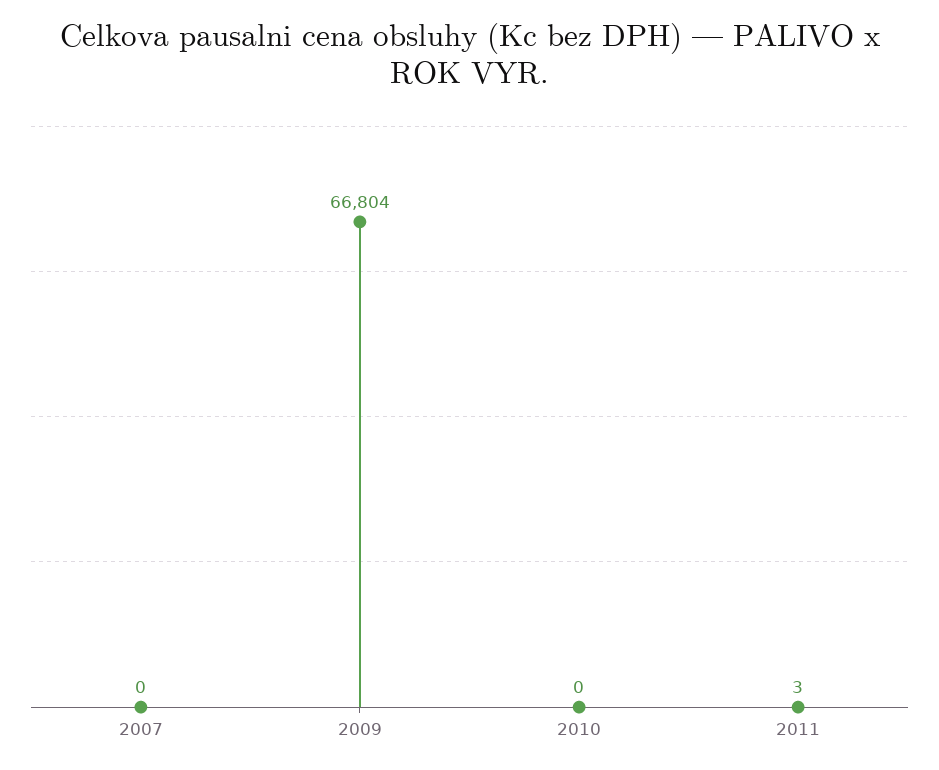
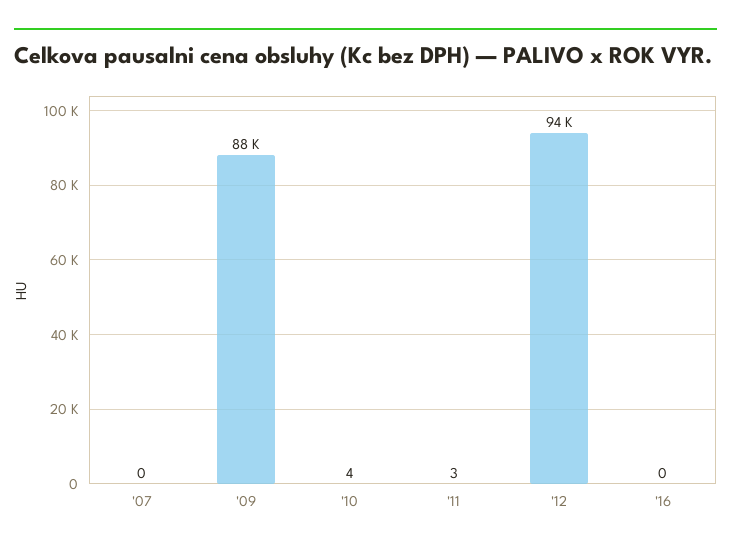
2009: 66804 -> 88000
2010: 0 -> 4
'12: none -> 94000
'16: none -> 0

